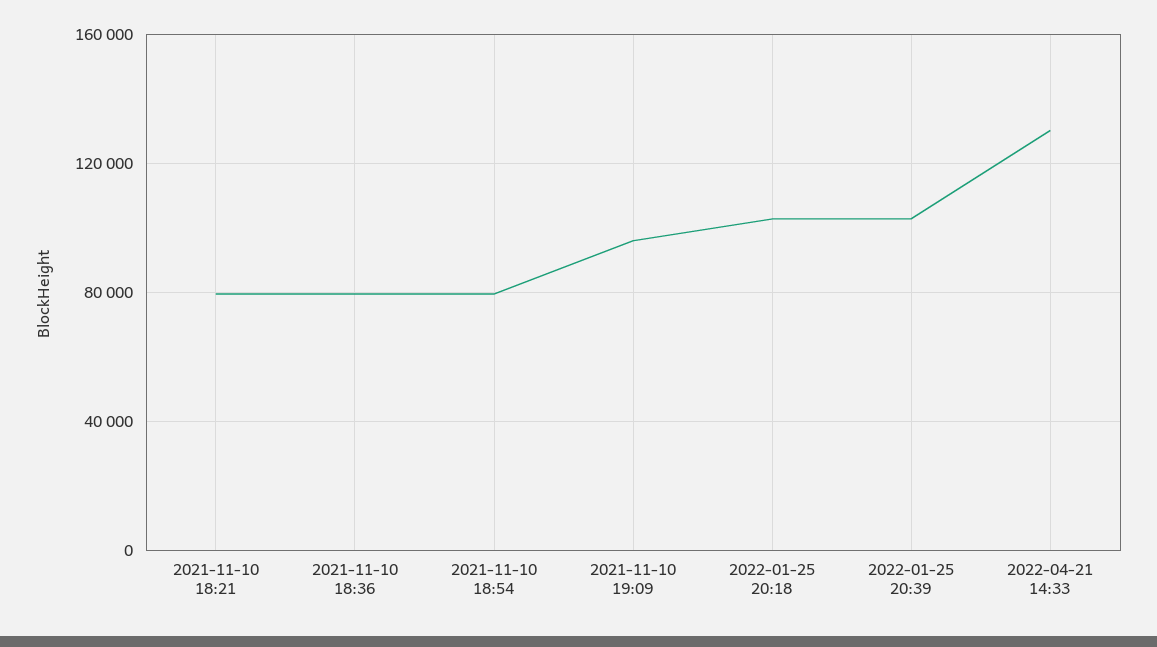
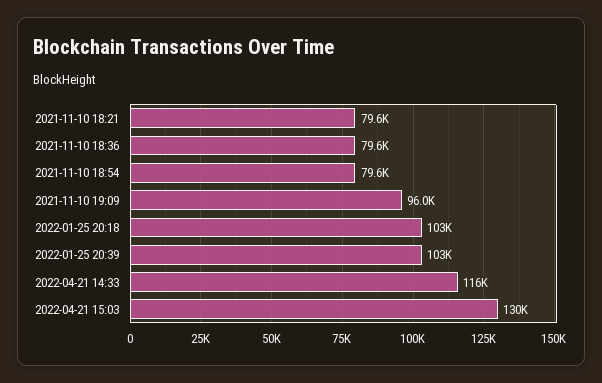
2022-04-21 14:33: 130000 -> 116000
2022-04-21 15:03: none -> 130000

